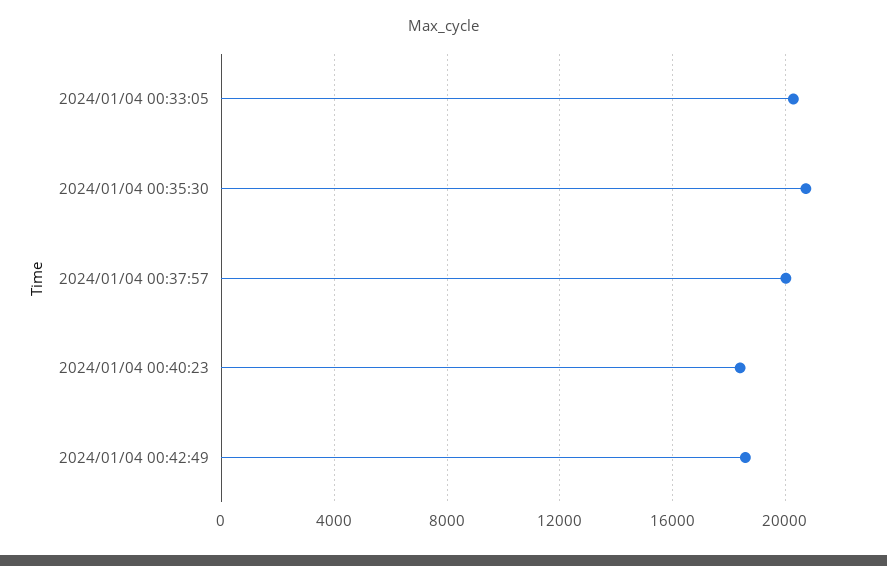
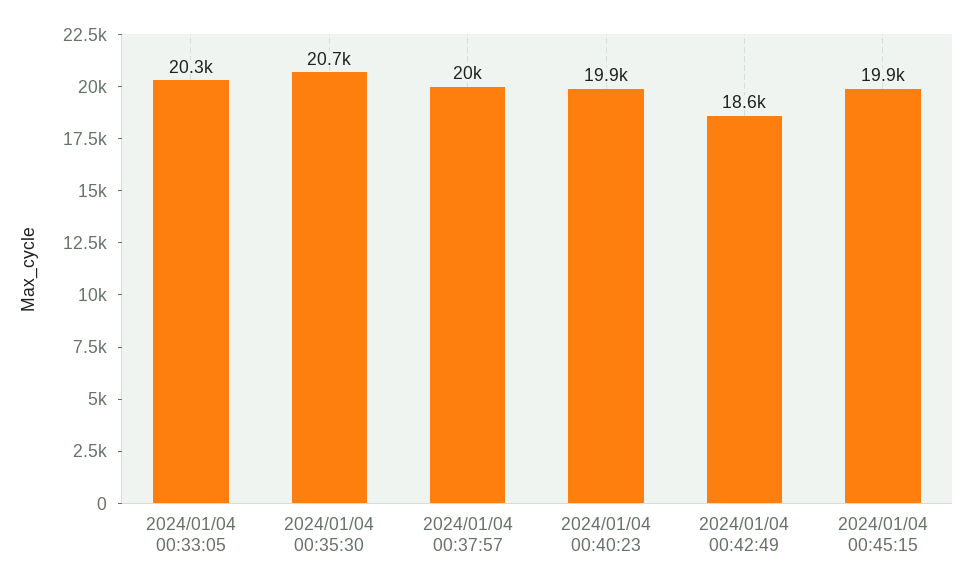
2024/01/04 00:40:23: 18500 -> 19900
2024/01/04 00:45:15: none -> 19900

